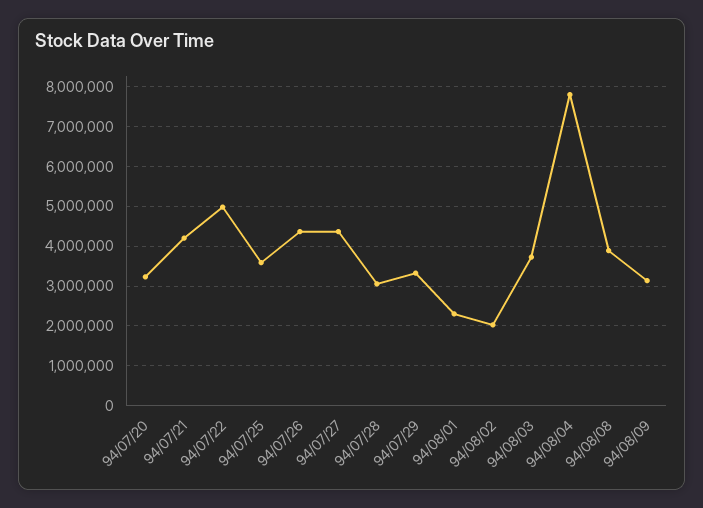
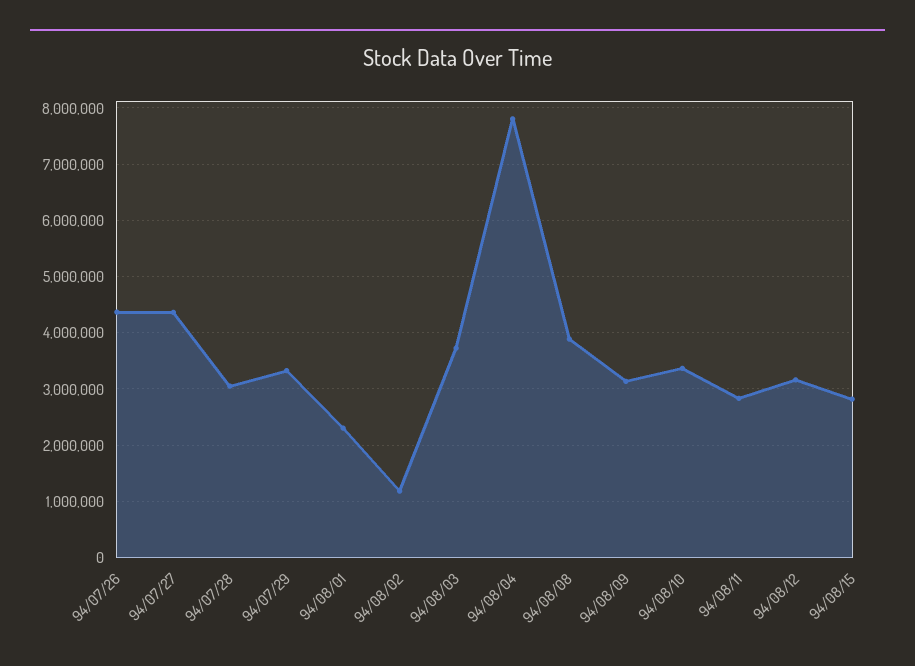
94/07/20: 3200000 -> none
94/07/21: 4200000 -> none
94/07/22: 5000000 -> none
94/07/25: 3600000 -> none
94/08/02: 2000000 -> 1200000
94/08/10: none -> 3400000
94/08/11: none -> 2800000
94/08/12: none -> 3200000
94/08/15: none -> 2800000

